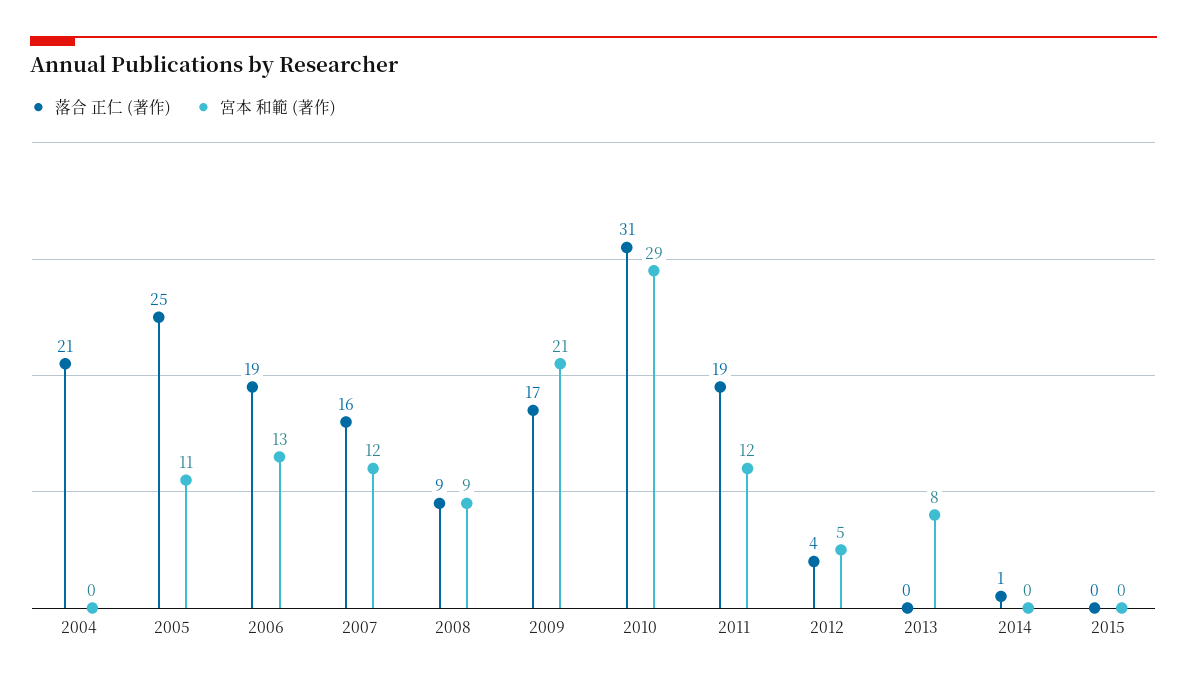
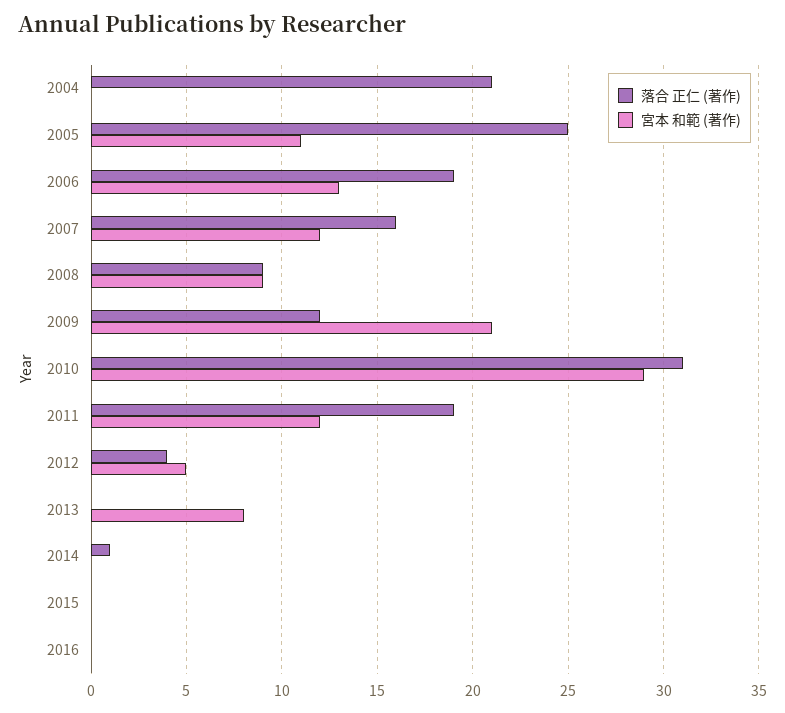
落合 正仁 (著作), 2009: 17 -> 12
落合 正仁 (著作), 2016: none -> 0
宮本 和範 (著作), 2016: none -> 0

